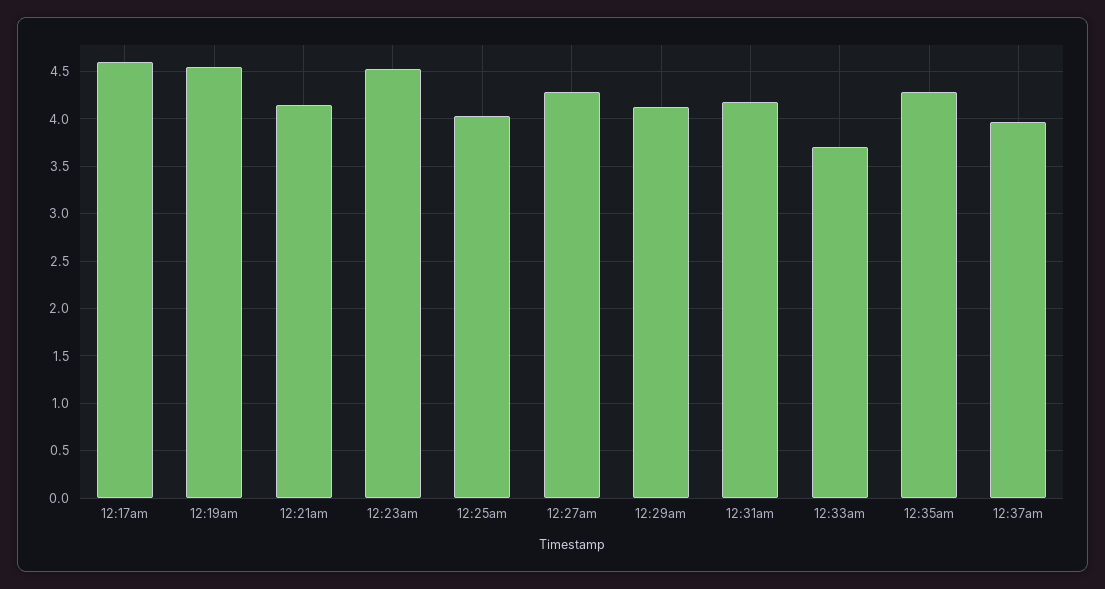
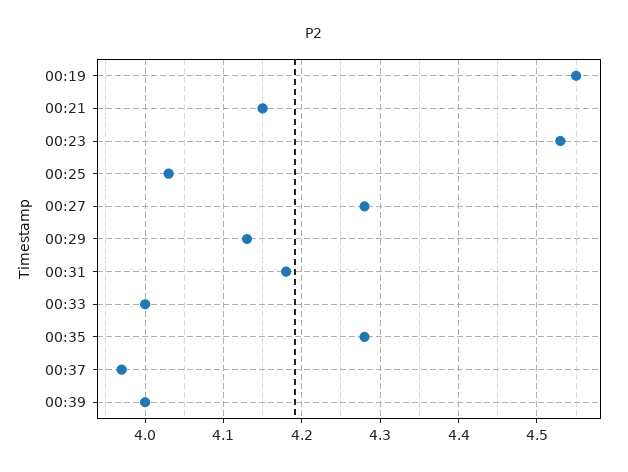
12:17am: 4.6 -> none
12:33am: 3.7 -> 4
00:39: none -> 4

